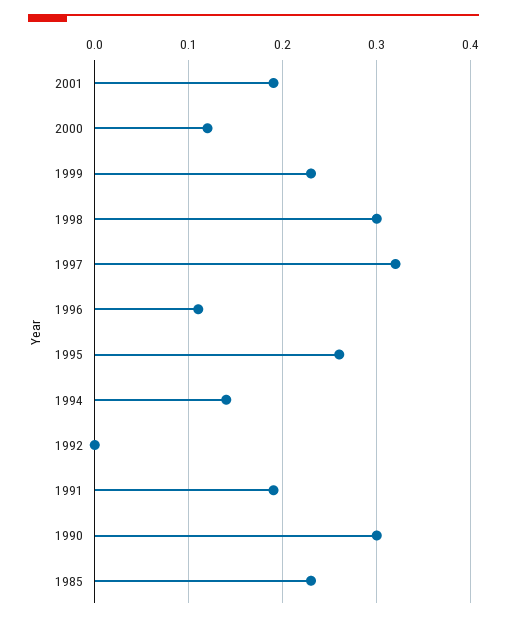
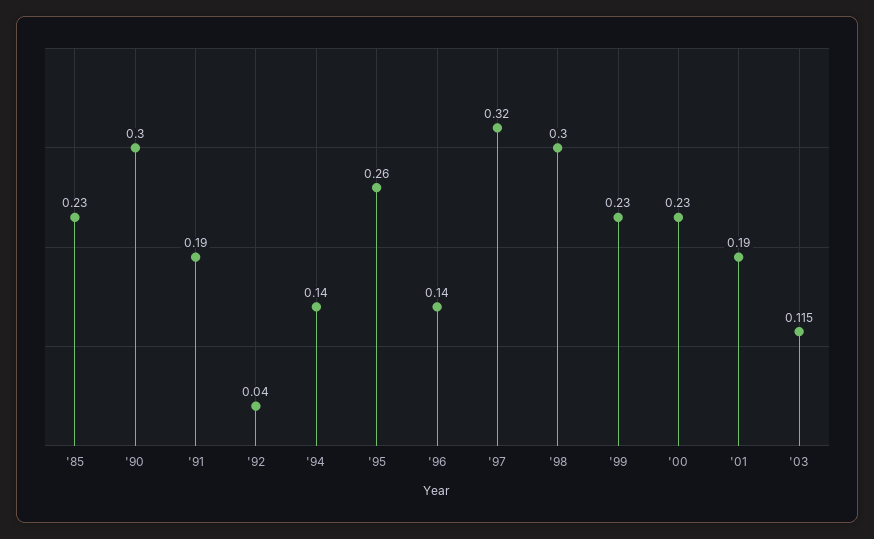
2000: 0.12 -> 0.23
1996: 0.11 -> 0.14
1992: 0 -> 0.04
'03: none -> 0.115

